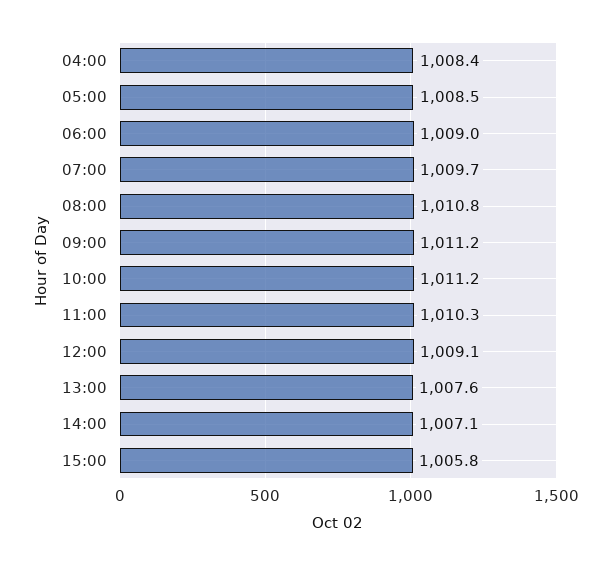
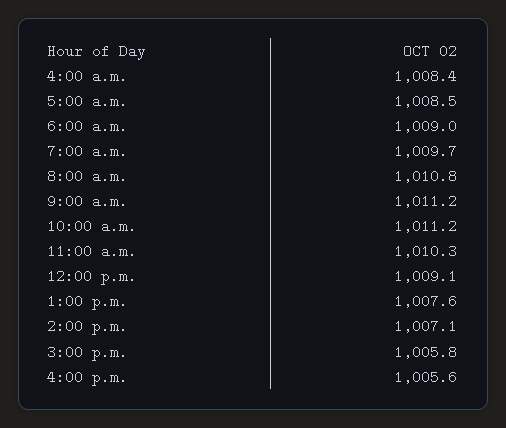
4:00 p.m.: none -> 1005.6

